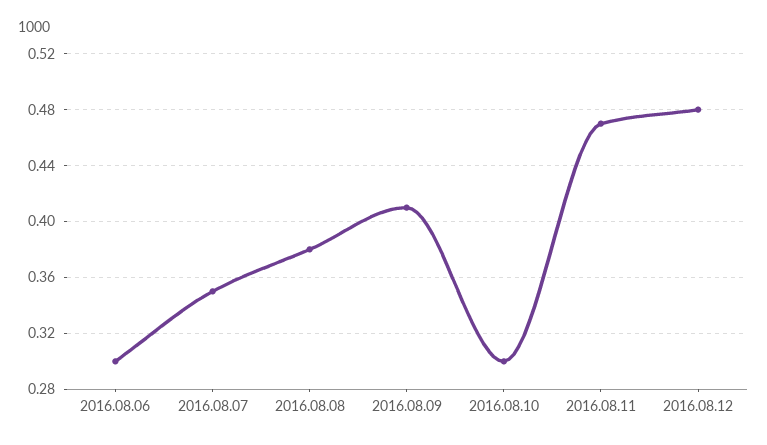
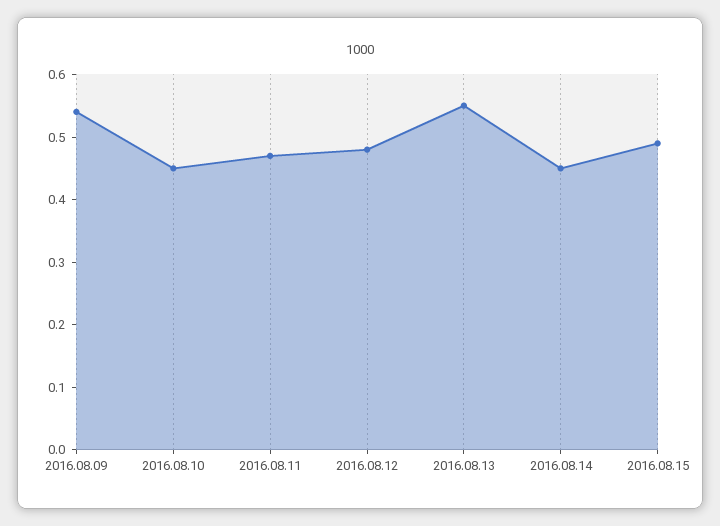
2016.08.06: 0.3 -> none
2016.08.07: 0.35 -> none
2016.08.08: 0.38 -> none
2016.08.09: 0.41 -> 0.55
2016.08.10: 0.3 -> 0.45
2016.08.13: none -> 0.55
2016.08.14: none -> 0.45
2016.08.15: none -> 0.5

